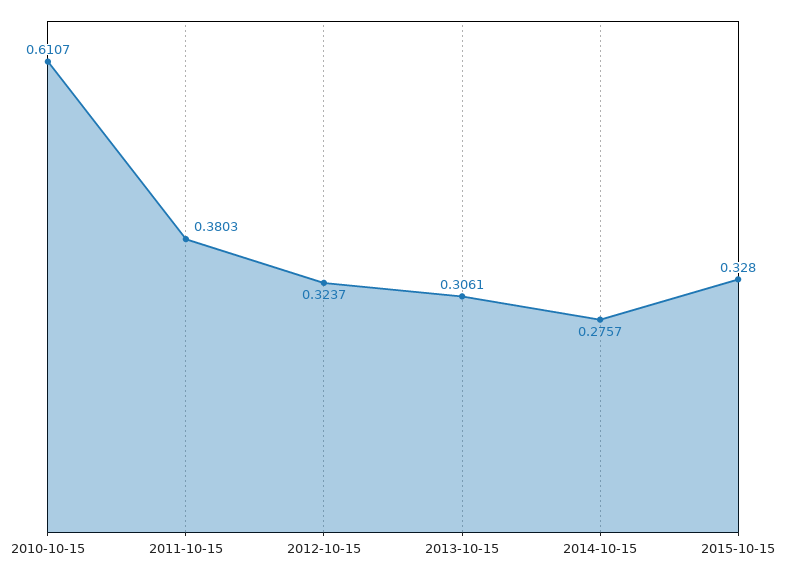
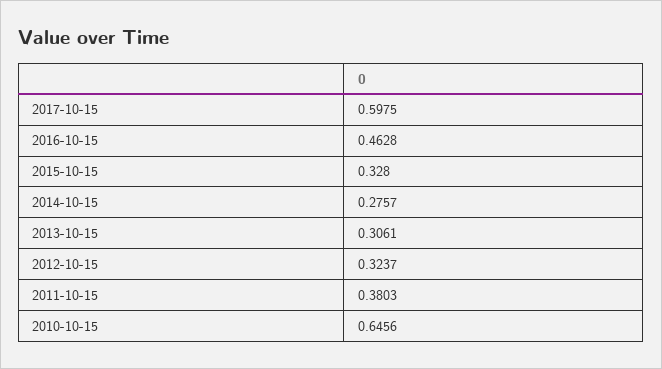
2010-10-15: 0.6107 -> 0.6456
2017-10-15: none -> 0.5975
2016-10-15: none -> 0.4628

